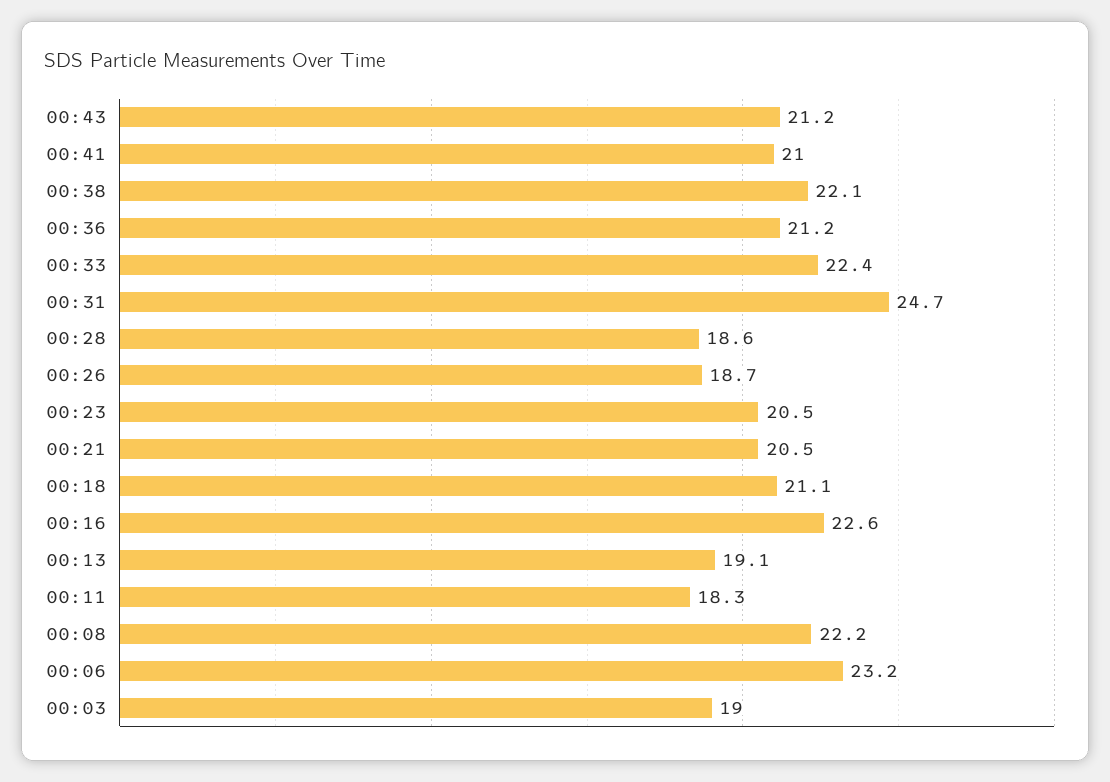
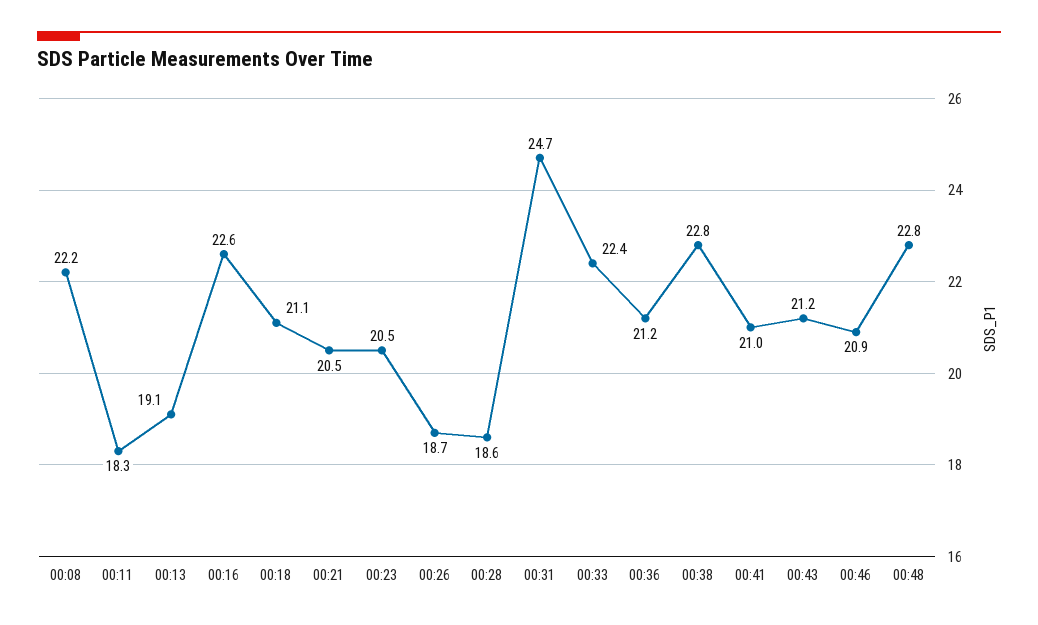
00:38: 22.1 -> 22.8
00:06: 23.2 -> none
00:03: 19 -> none
00:46: none -> 20.9
00:48: none -> 22.8

